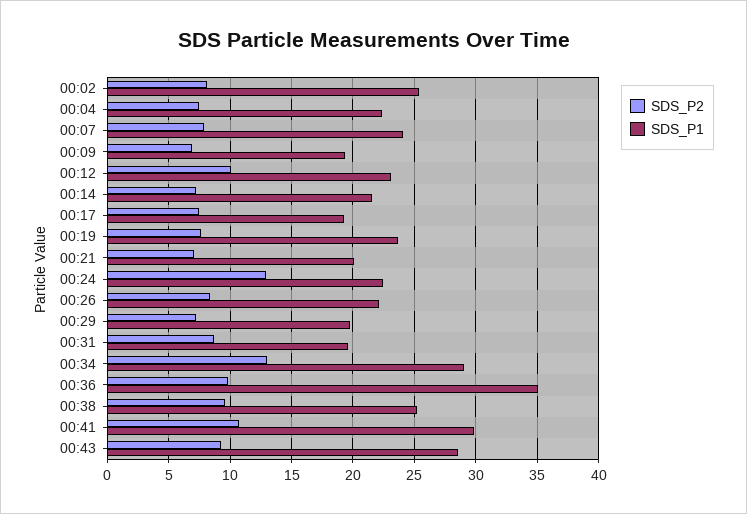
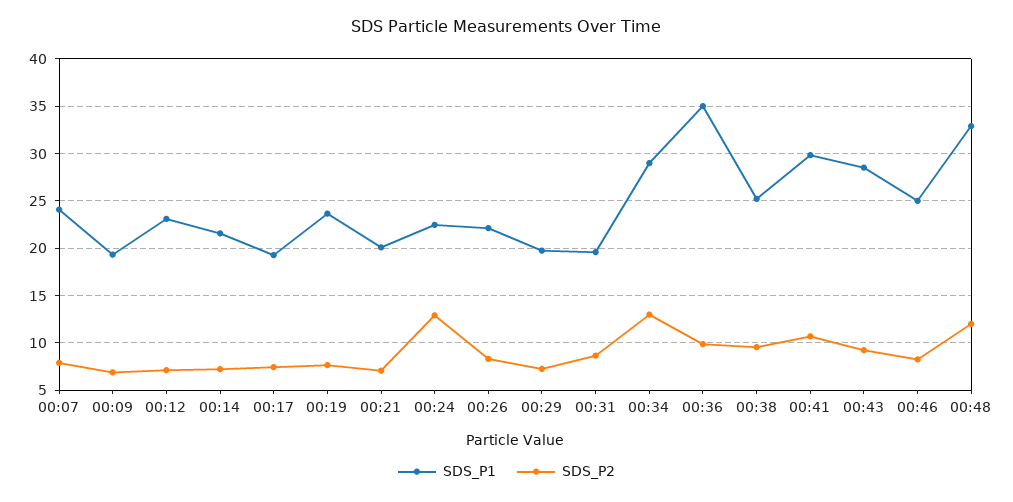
SDS_P2, 00:02: 8 -> none
SDS_P1, 00:02: 25.5 -> none
SDS_P2, 00:04: 7.5 -> none
SDS_P1, 00:04: 22.5 -> none
SDS_P2, 00:12: 10 -> 7
SDS_P1, 00:46: none -> 25
SDS_P2, 00:46: none -> 8
SDS_P1, 00:48: none -> 33
SDS_P2, 00:48: none -> 12

